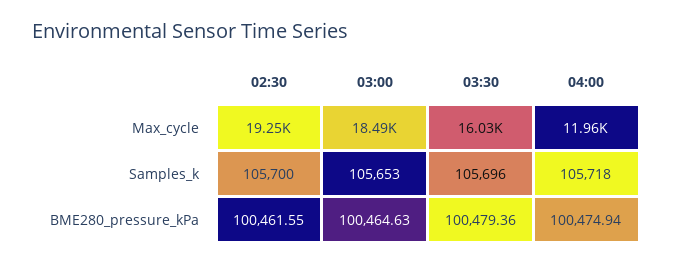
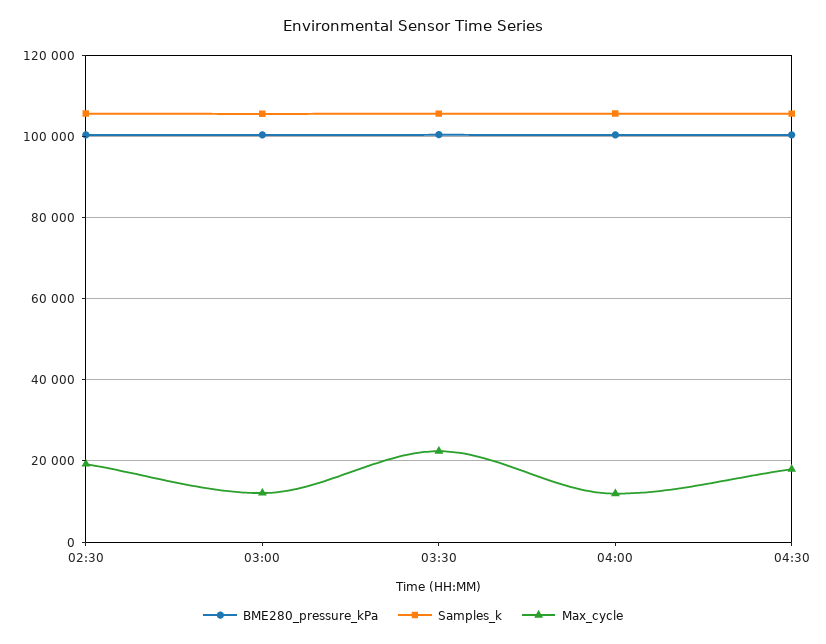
Max_cycle, 03:00: 18490 -> 12000
Max_cycle, 03:30: 16030 -> 22000
BME280_pressure_kPa, 04:30: none -> 100000
Samples_k, 04:30: none -> 106000
Max_cycle, 04:30: none -> 18000

